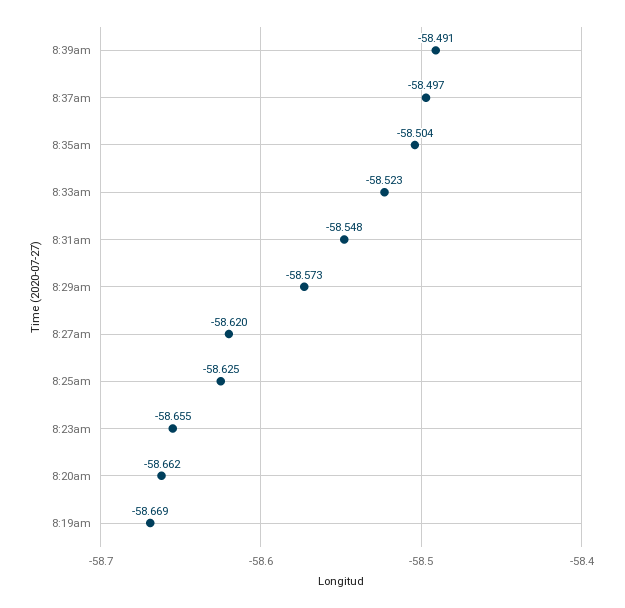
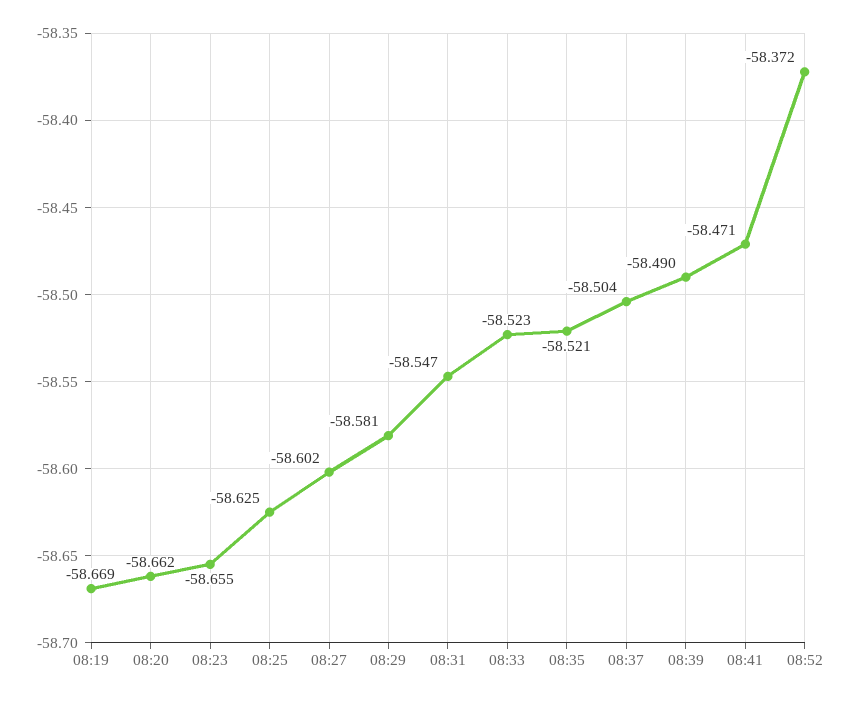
8:39am: -58.491 -> -58.49
8:37am: -58.497 -> -58.504
8:35am: -58.504 -> -58.521
8:31am: -58.548 -> -58.547
8:29am: -58.573 -> -58.581
8:27am: -58.62 -> -58.602
08:41: none -> -58.471
08:52: none -> -58.372

